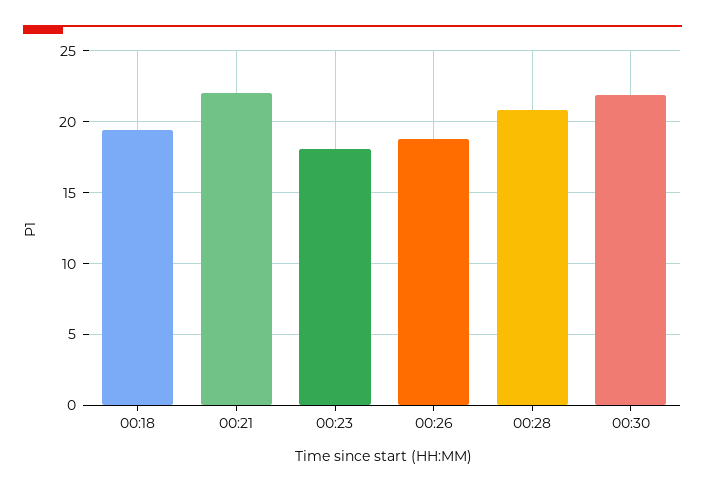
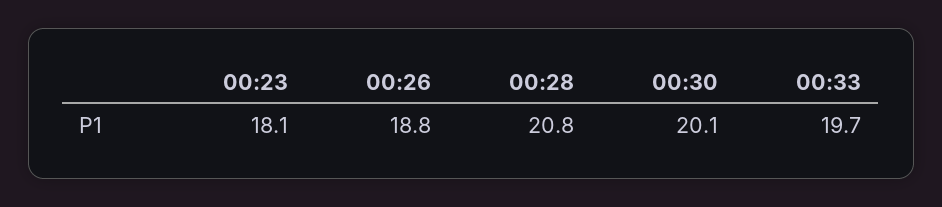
00:18: 19.5 -> none
00:21: 22 -> none
00:30: 22 -> 20.1
00:33: none -> 19.7

